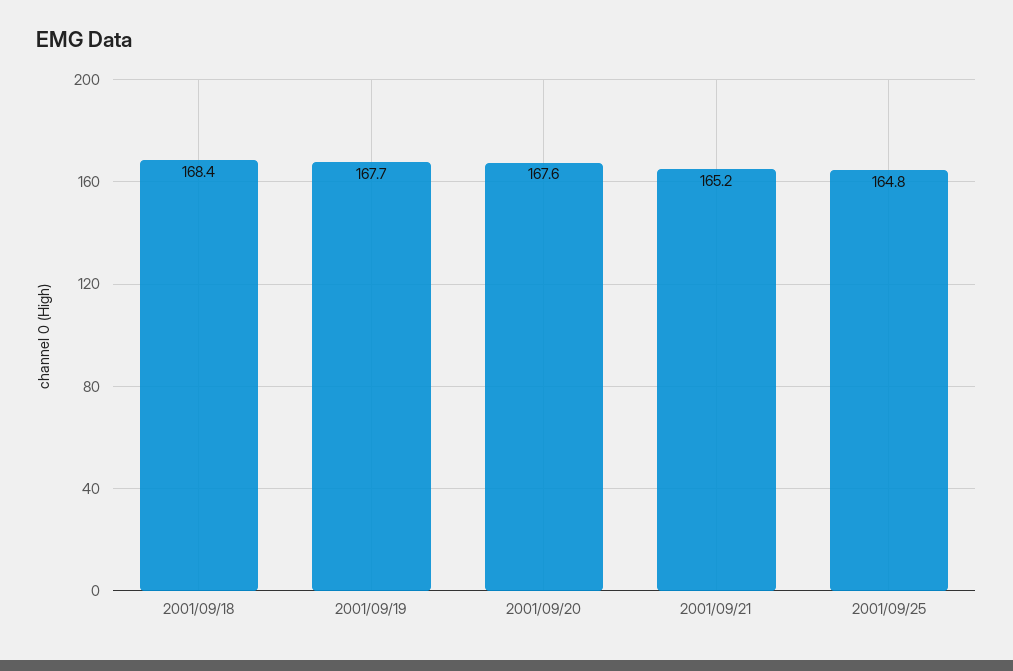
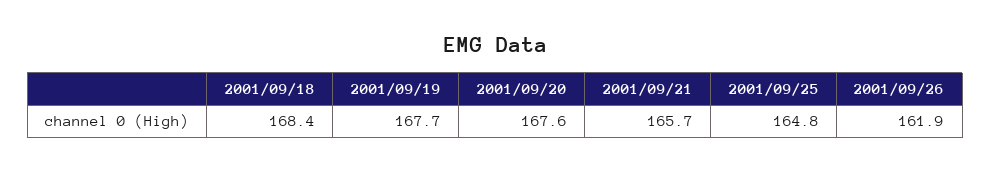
2001/09/21: 165.2 -> 165.7
2001/09/26: none -> 161.9

